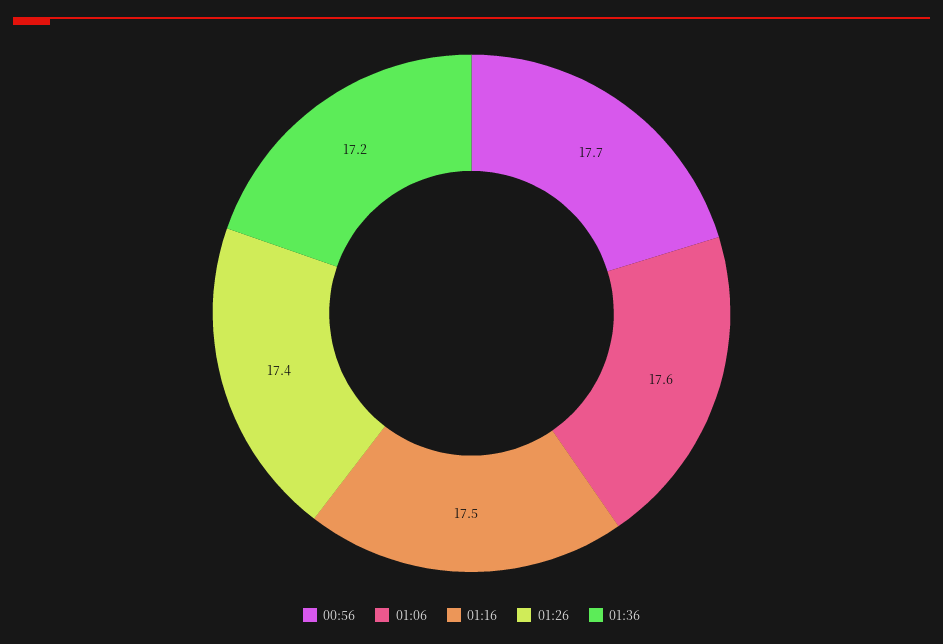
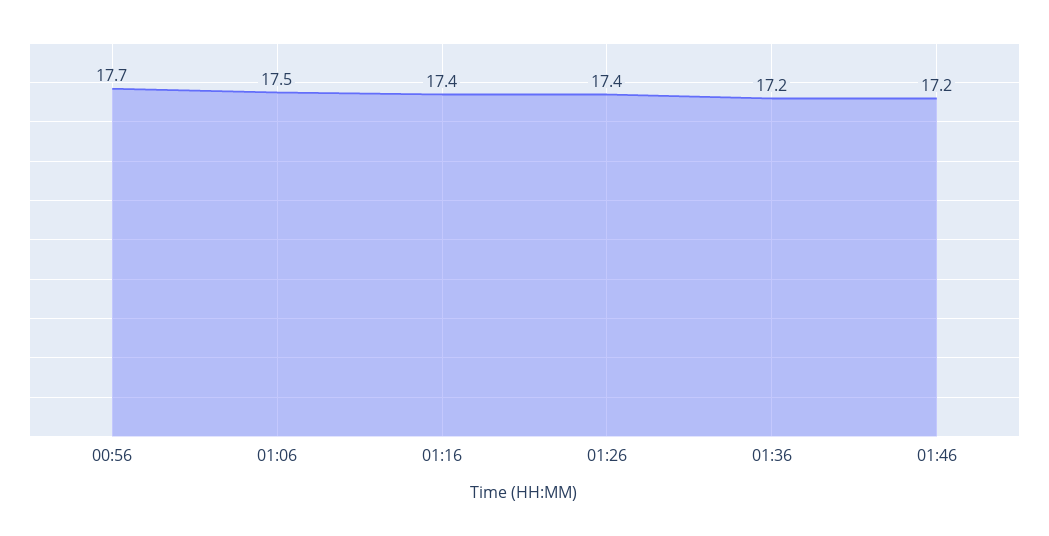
01:06: 17.6 -> 17.5
01:16: 17.5 -> 17.4
01:46: none -> 17.2

